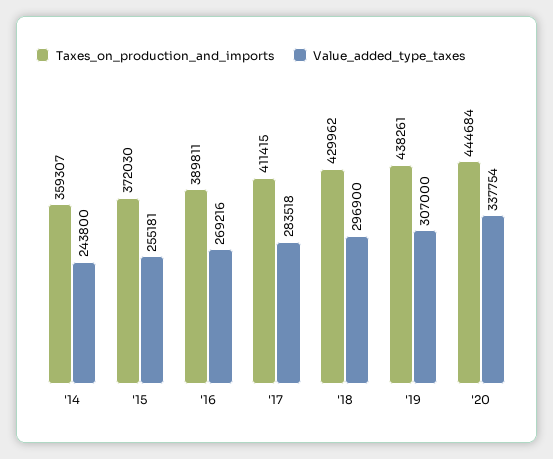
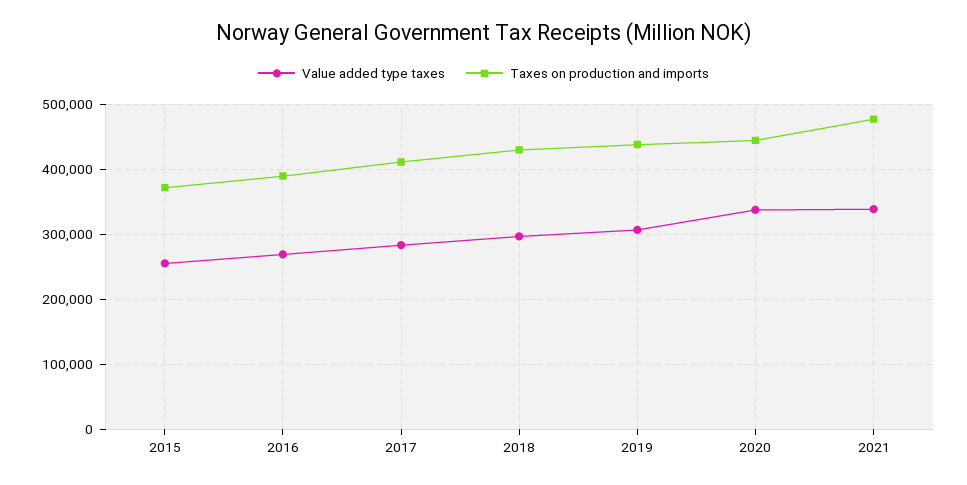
Taxes_on_production_and_imports, '14: 359307 -> none
Value_added_type_taxes, '14: 243800 -> none
Value_added_type_taxes, 2021: none -> 340000
Taxes_on_production_and_imports, 2021: none -> 480000

